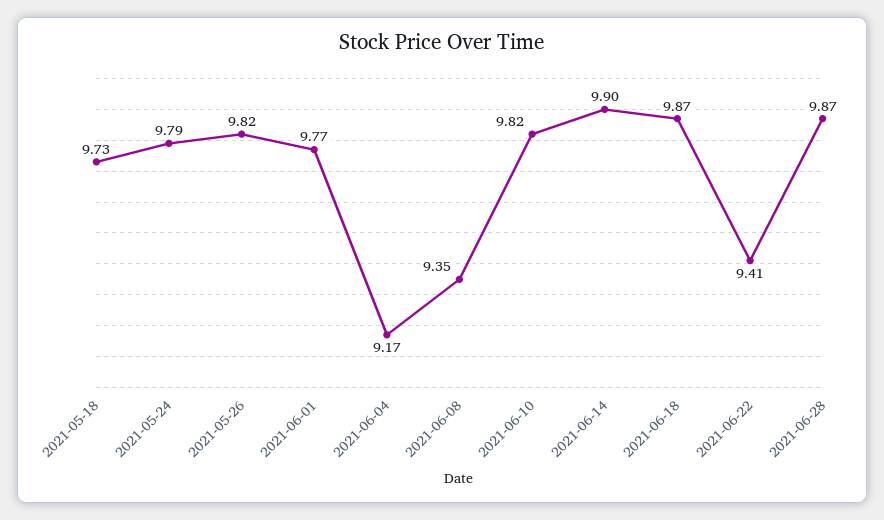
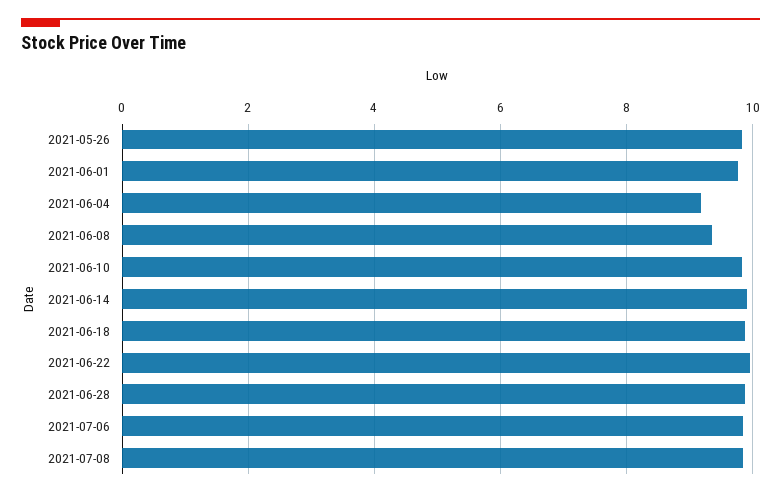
2021-05-18: 9.73 -> none
2021-05-24: 9.79 -> none
2021-06-22: 9.41 -> 10
2021-07-06: none -> 9.8
2021-07-08: none -> 9.8

